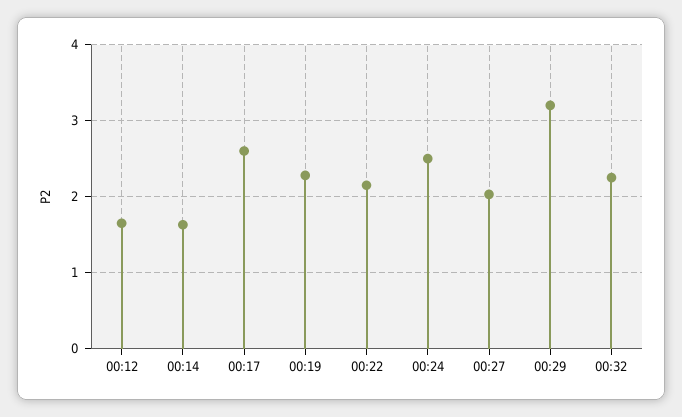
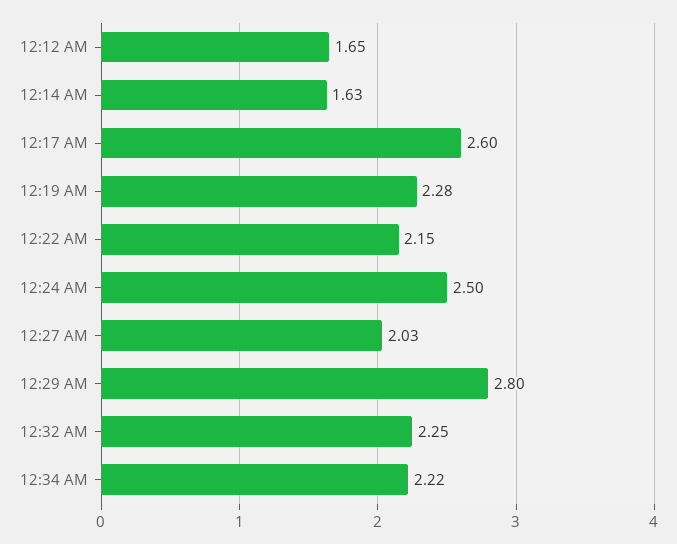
00:29: 3.2 -> 2.8
12:34 AM: none -> 2.22

